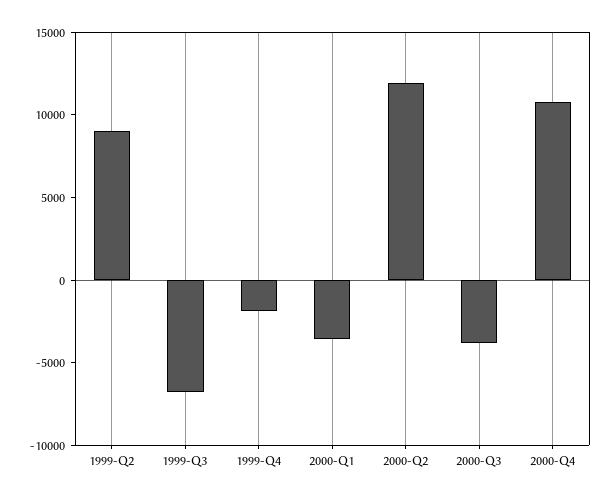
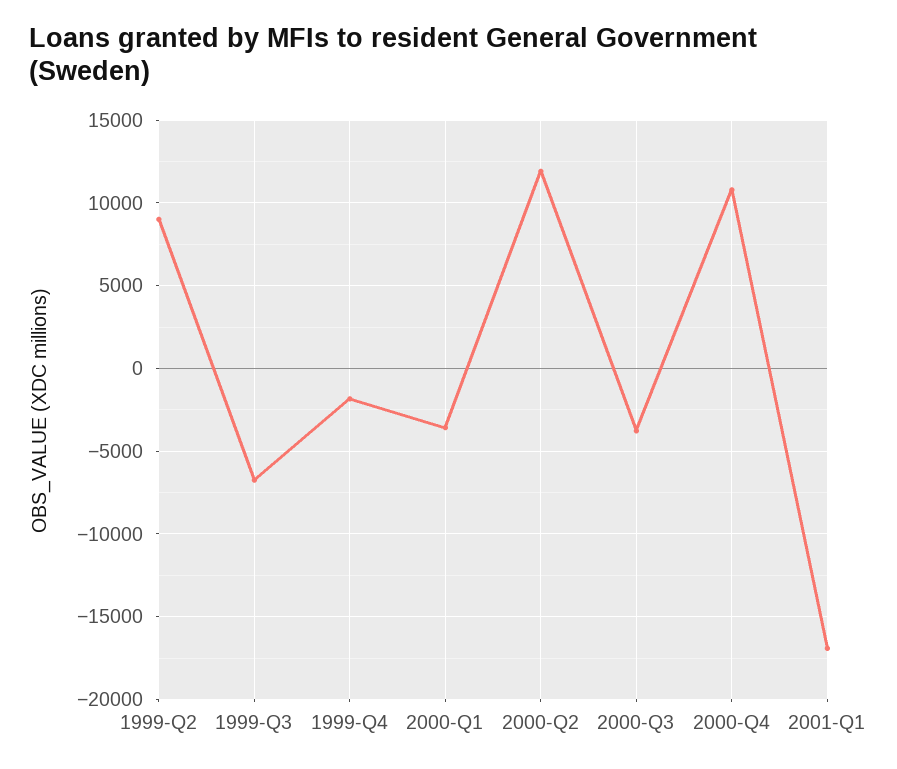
2001-Q1: none -> -17000

